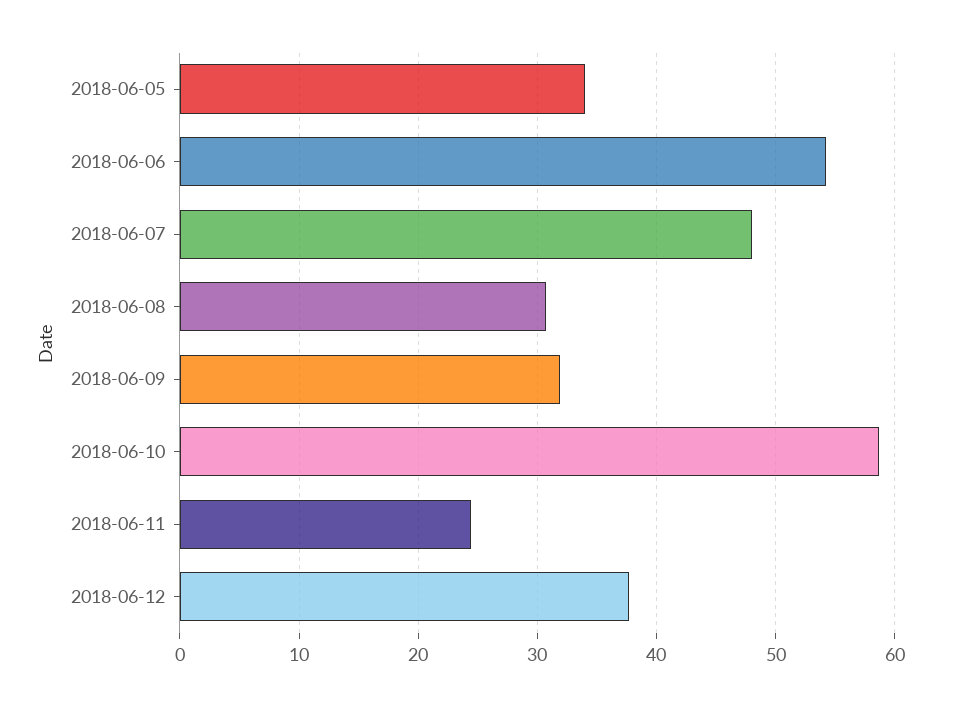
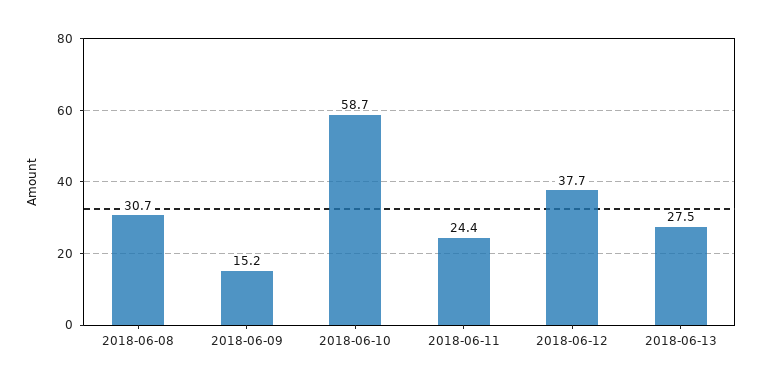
2018-06-05: 34 -> none
2018-06-06: 54 -> none
2018-06-07: 48 -> none
2018-06-09: 32 -> 15.2
2018-06-13: none -> 27.5

